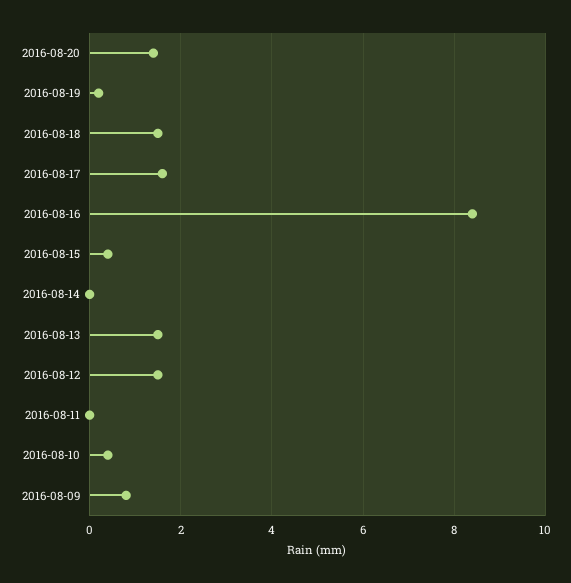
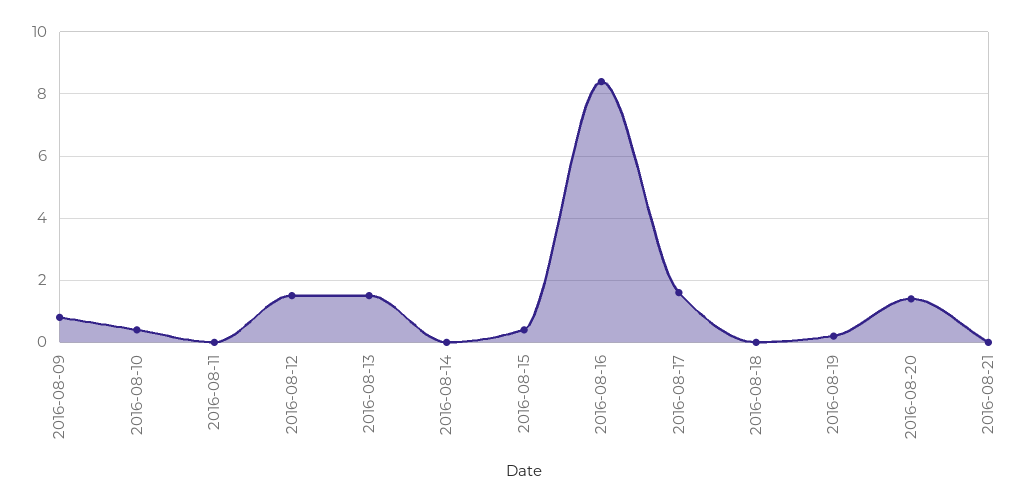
2016-08-18: 1.5 -> 0
2016-08-21: none -> 0

